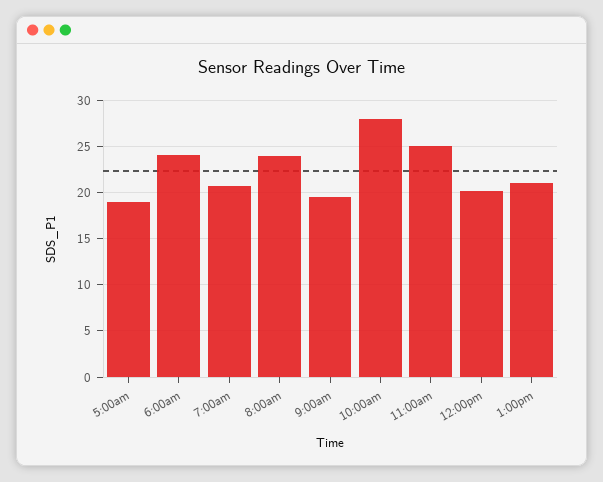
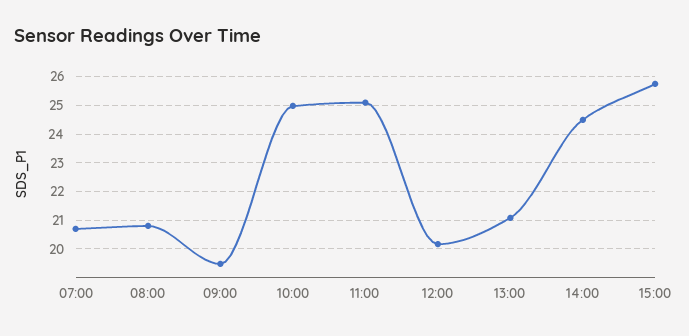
5:00am: 19 -> none
6:00am: 24 -> none
8:00am: 24 -> 20.75
10:00am: 28 -> 25
14:00: none -> 24.5
15:00: none -> 25.75

